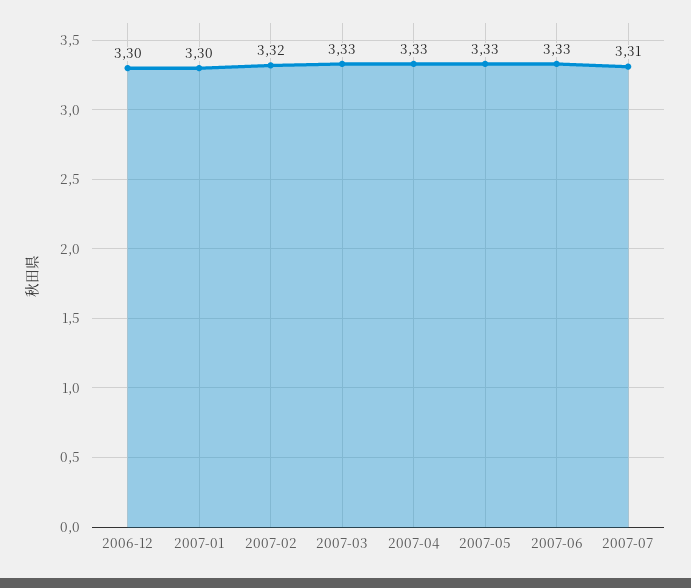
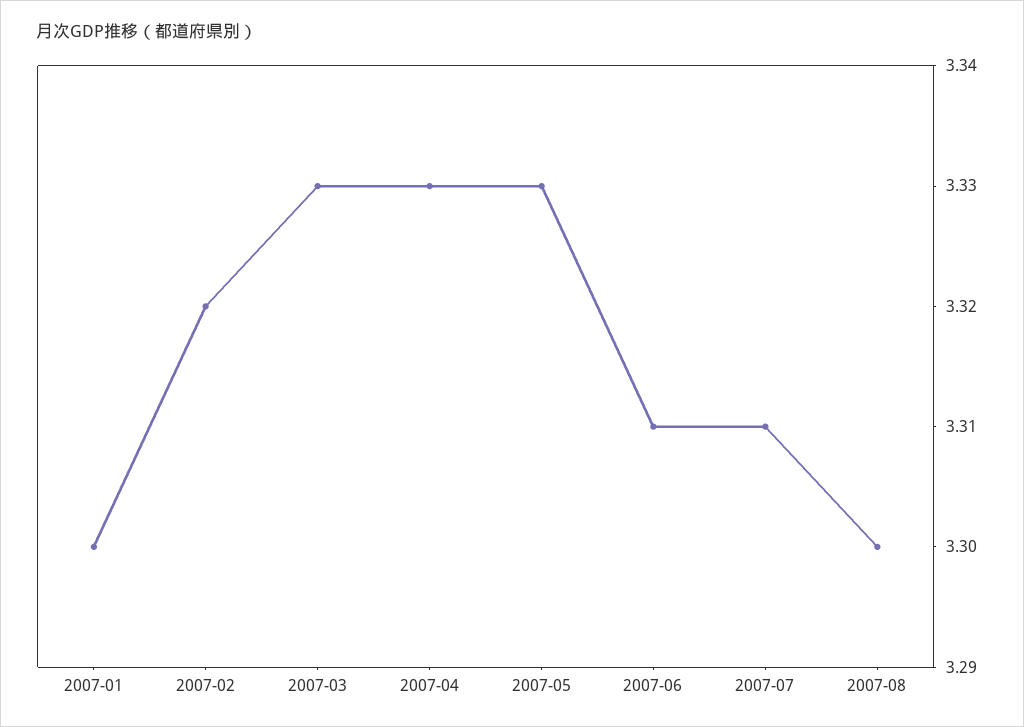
2006-12: 3.3 -> none
2007-06: 3.33 -> 3.31
2007-08: none -> 3.3

